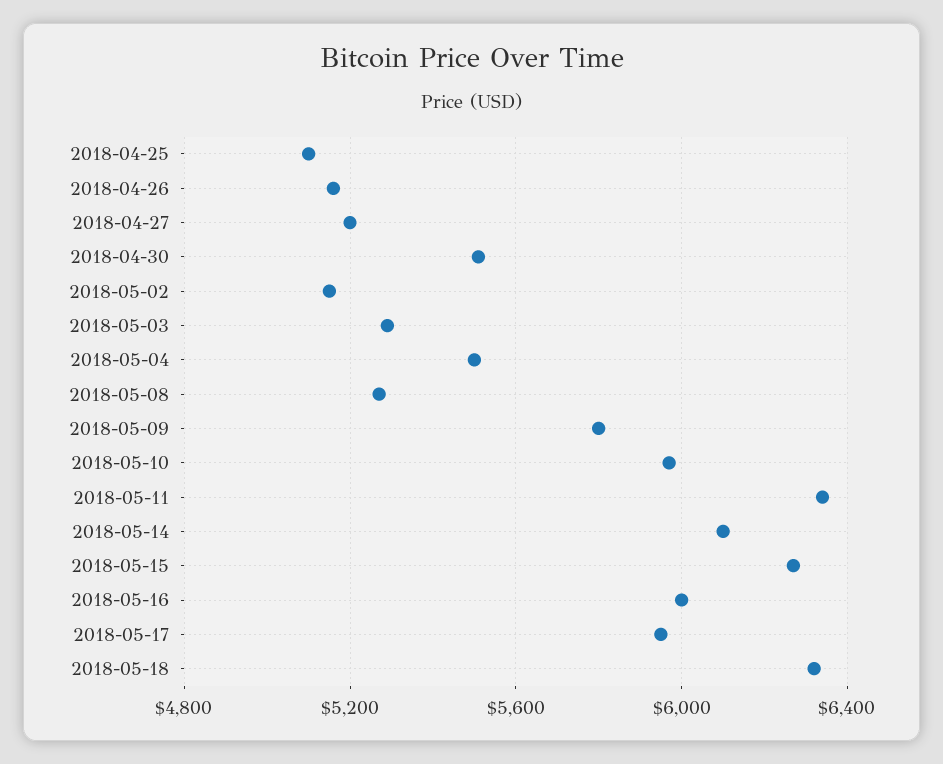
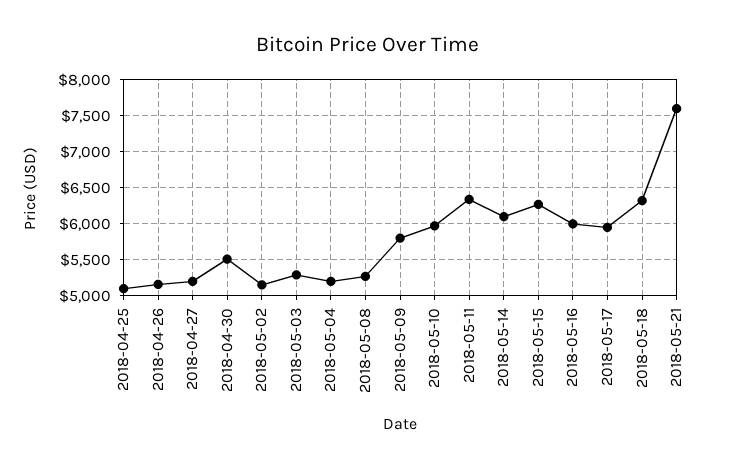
2018-05-04: 5500 -> 5200
2018-05-21: none -> 7600

